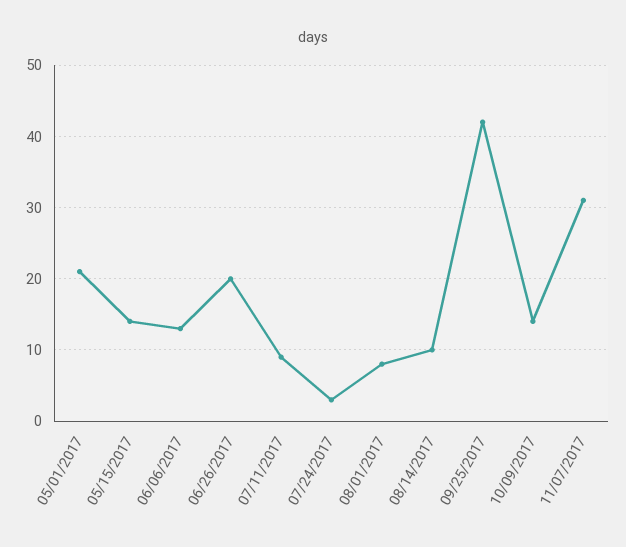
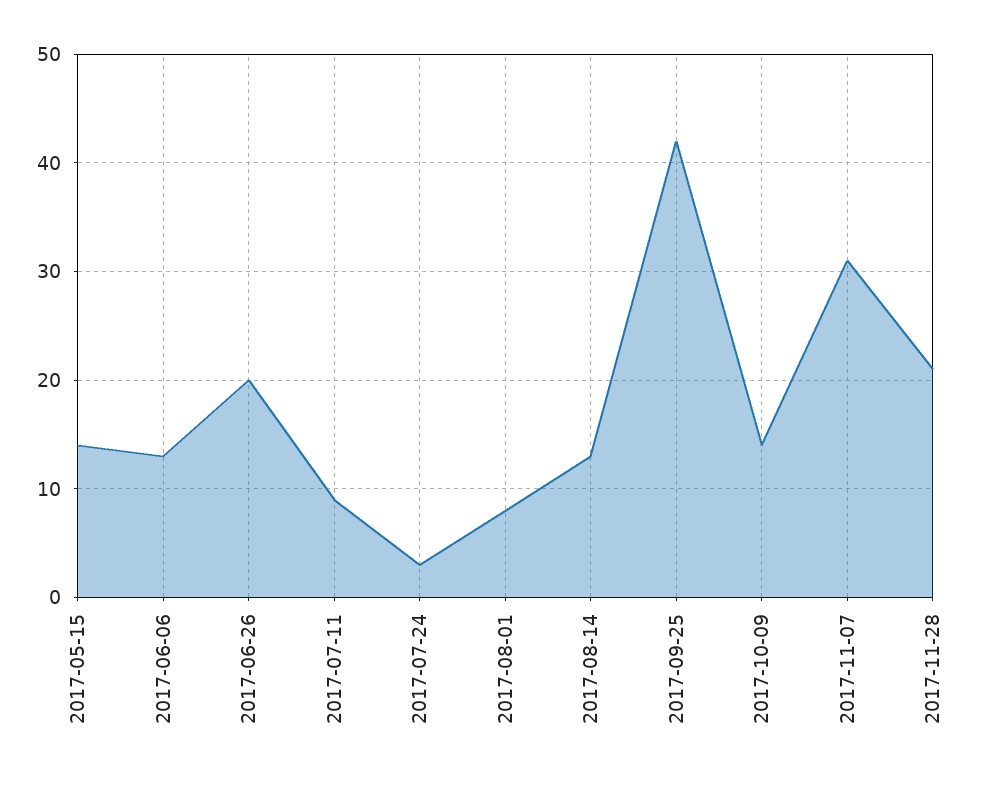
05/01/2017: 21 -> none
08/14/2017: 10 -> 13
2017-11-28: none -> 21

